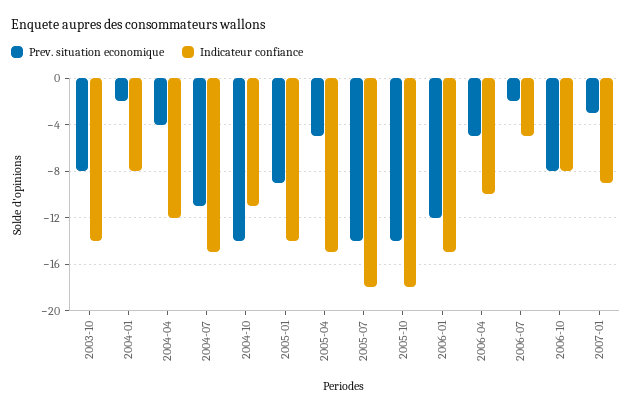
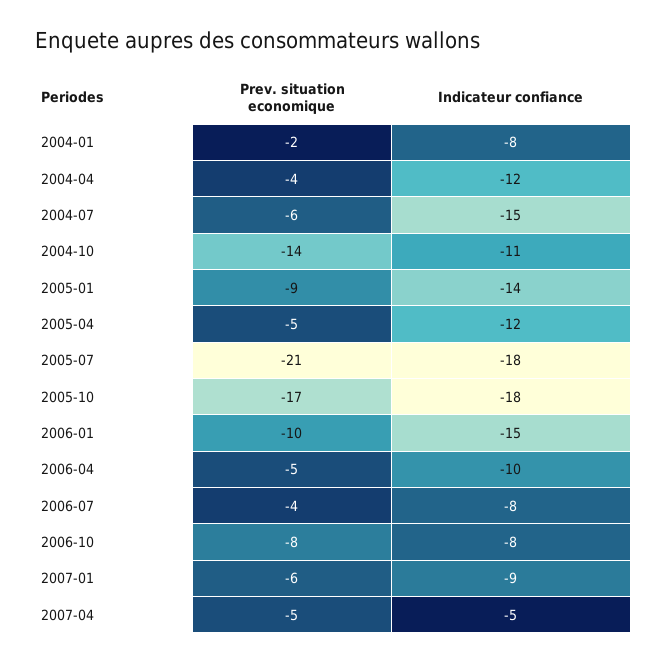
Prev. situation economique, 2003-10: -8 -> none
Indicateur confiance, 2003-10: -14 -> none
Prev. situation economique, 2004-07: -11 -> -6
Indicateur confiance, 2005-04: -15 -> -12
Prev. situation economique, 2005-07: -14 -> -21
Prev. situation economique, 2005-10: -14 -> -17
Prev. situation economique, 2006-01: -12 -> -10
Prev. situation economique, 2006-07: -2 -> -4
Indicateur confiance, 2006-07: -5 -> -8
Prev. situation economique, 2007-01: -3 -> -6
Prev. situation economique, 2007-04: none -> -5
Indicateur confiance, 2007-04: none -> -5

